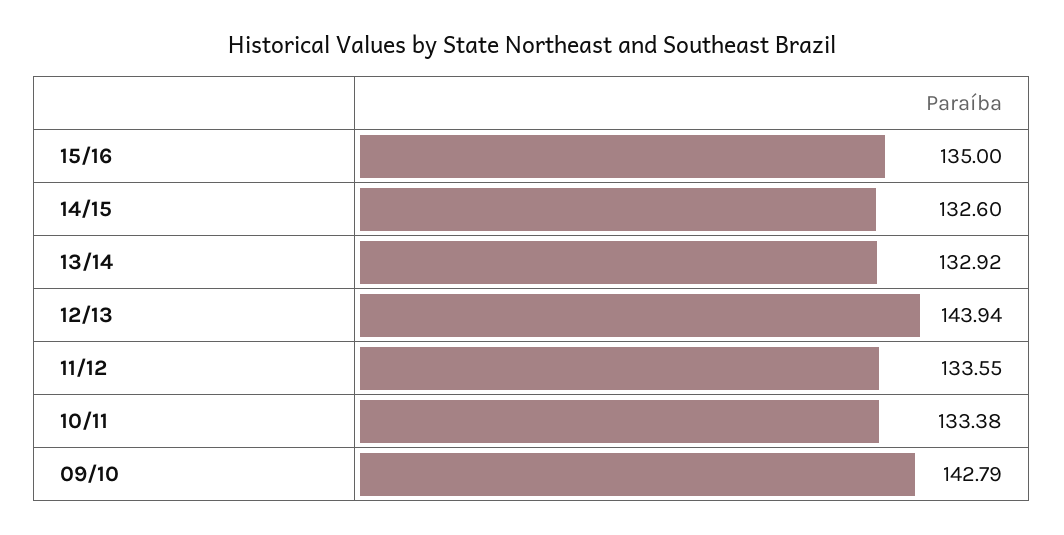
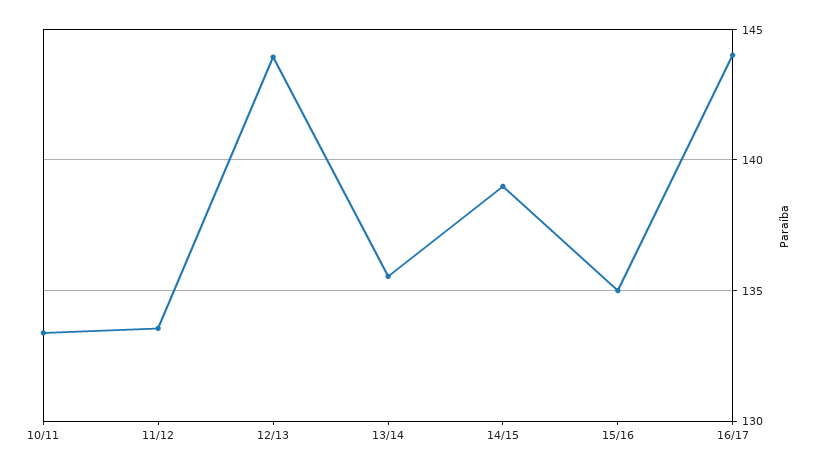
14/15: 132.6 -> 139
13/14: 132.92 -> 135.5
09/10: 142.79 -> none
16/17: none -> 144

